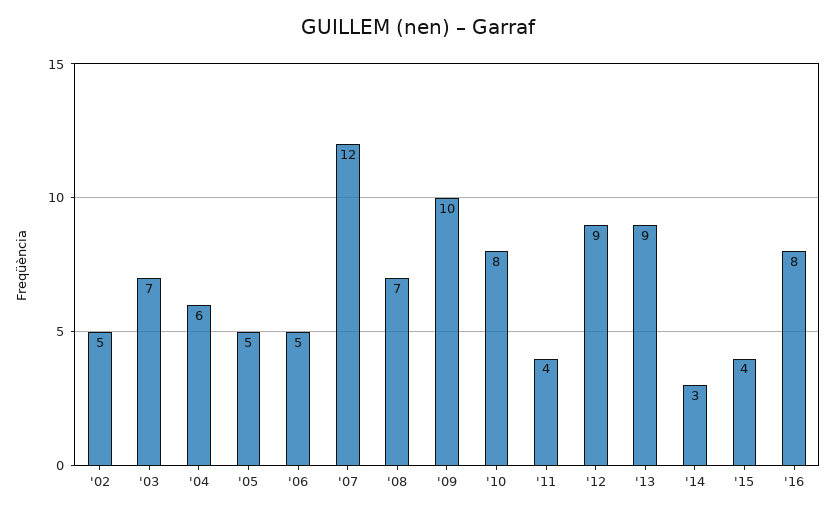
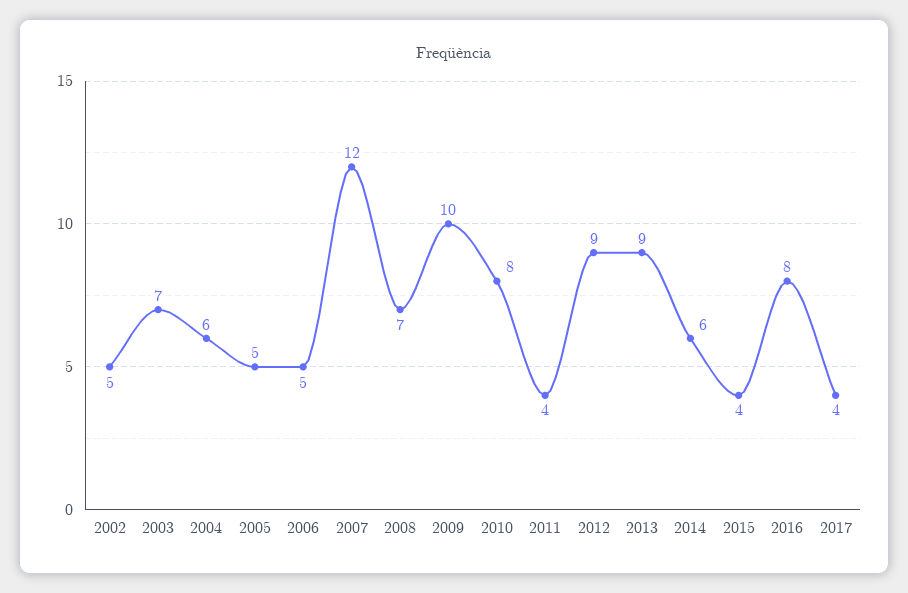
'14: 3 -> 6
2017: none -> 4

